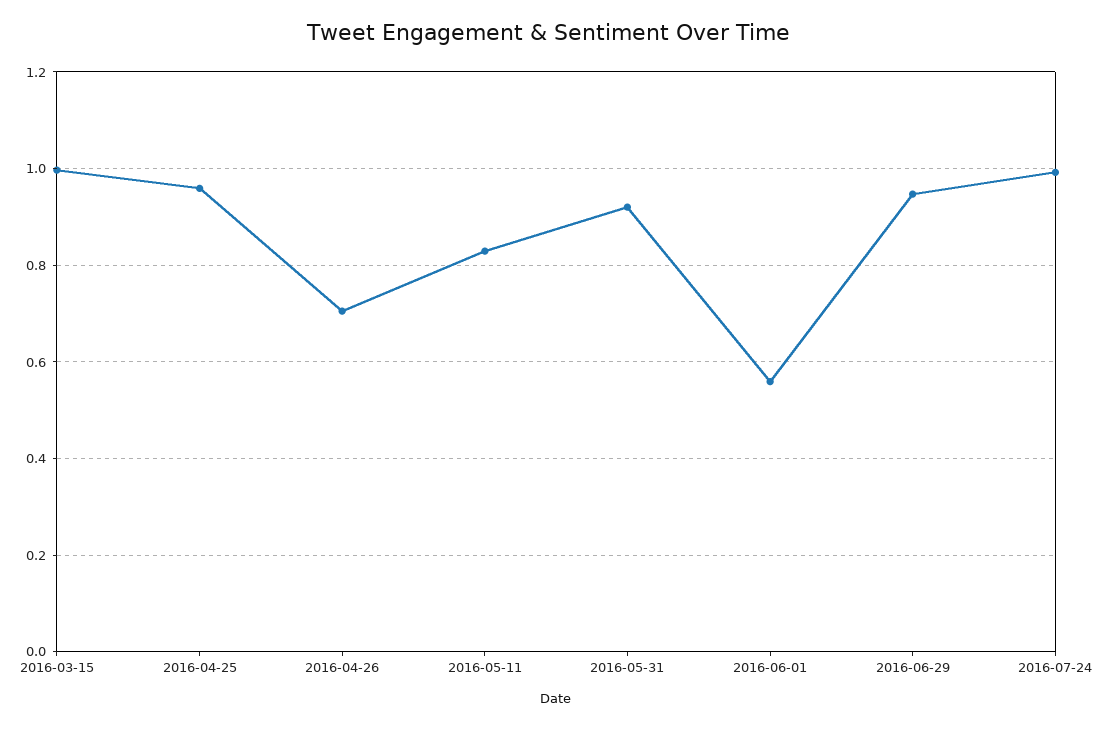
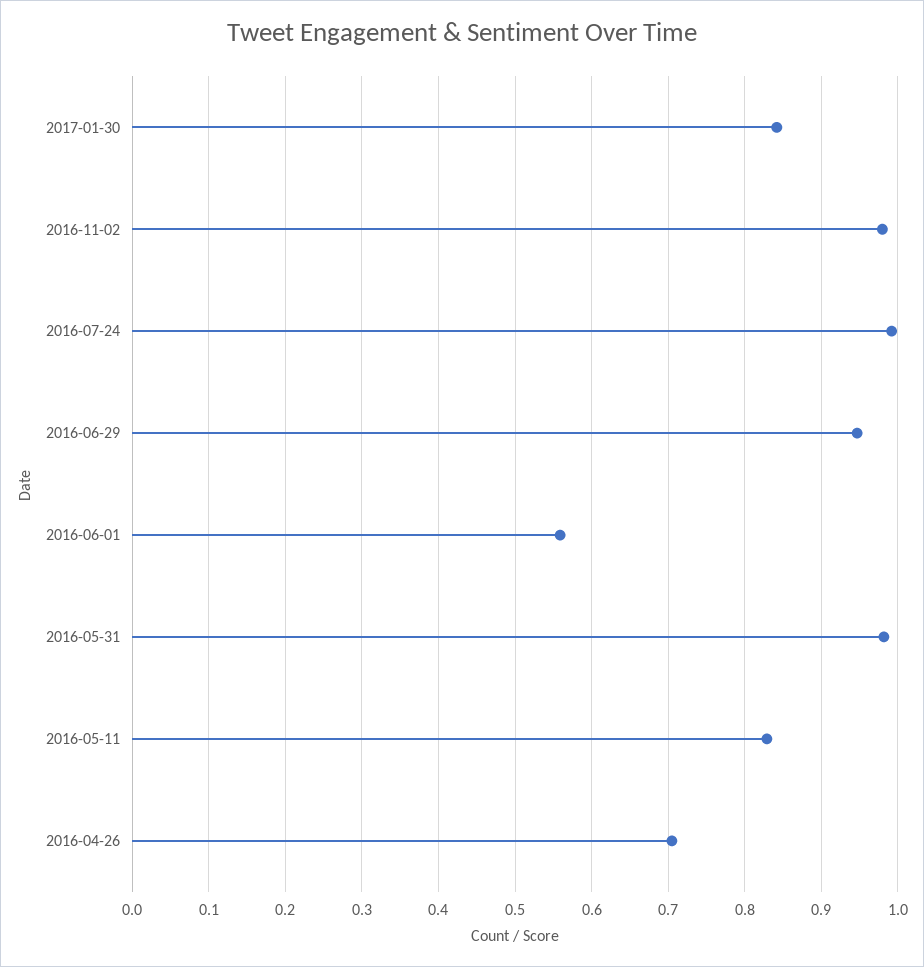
2016-03-15: 1 -> none
2016-04-25: 0.96 -> none
2016-05-31: 0.92 -> 0.98
2017-01-30: none -> 0.84
2016-11-02: none -> 0.98

